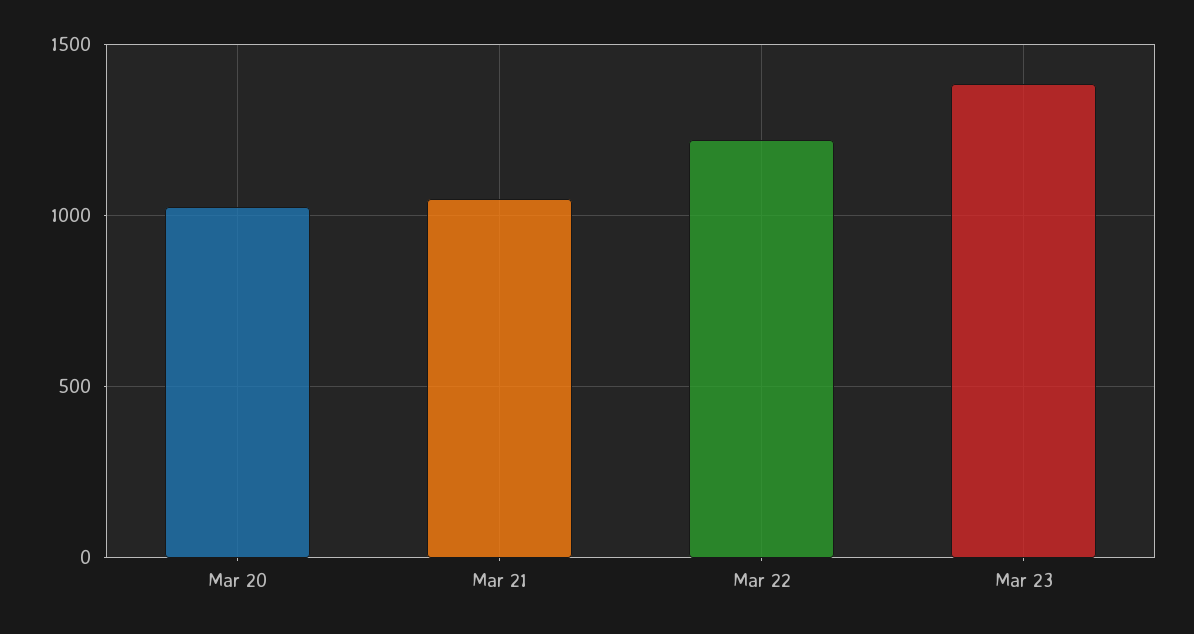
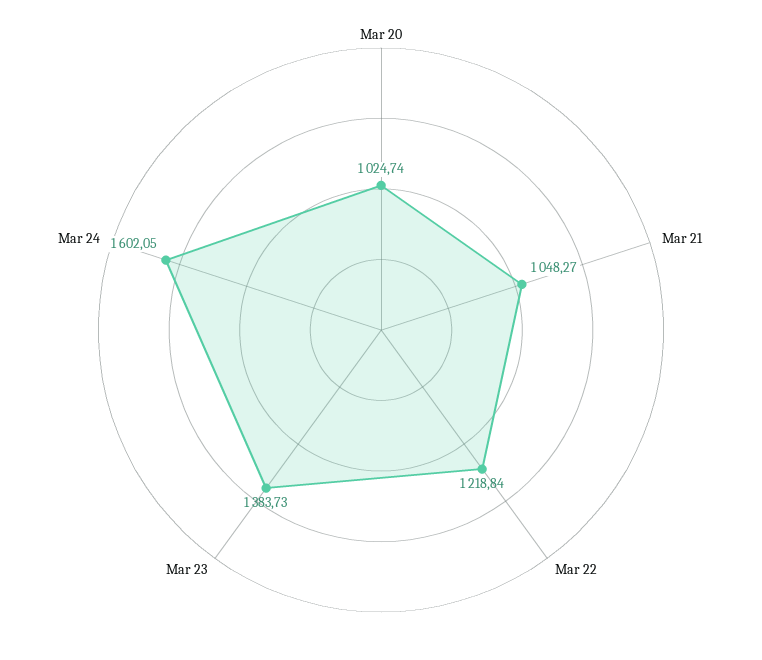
Mar 24: none -> 1602.05

